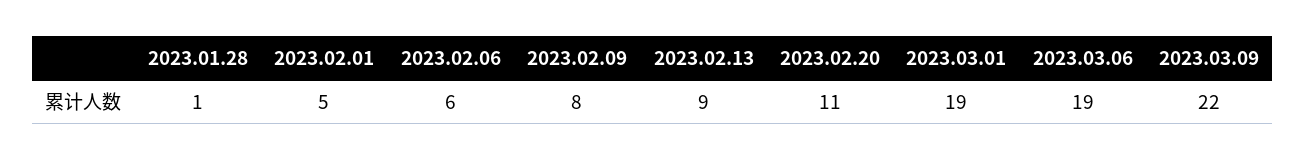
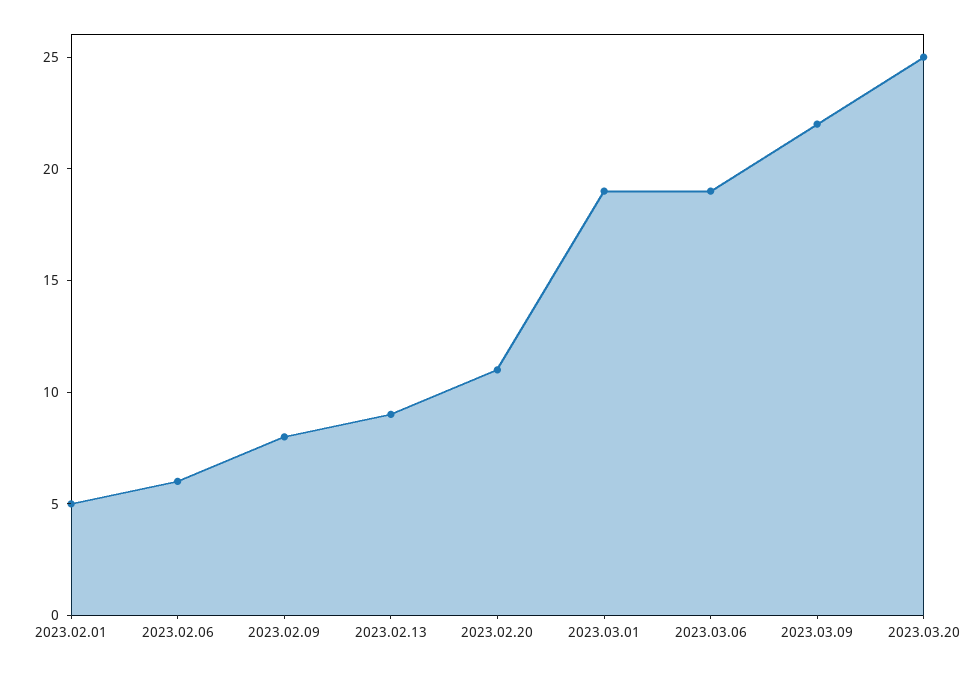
2023.01.28: 1 -> none
2023.03.20: none -> 25

